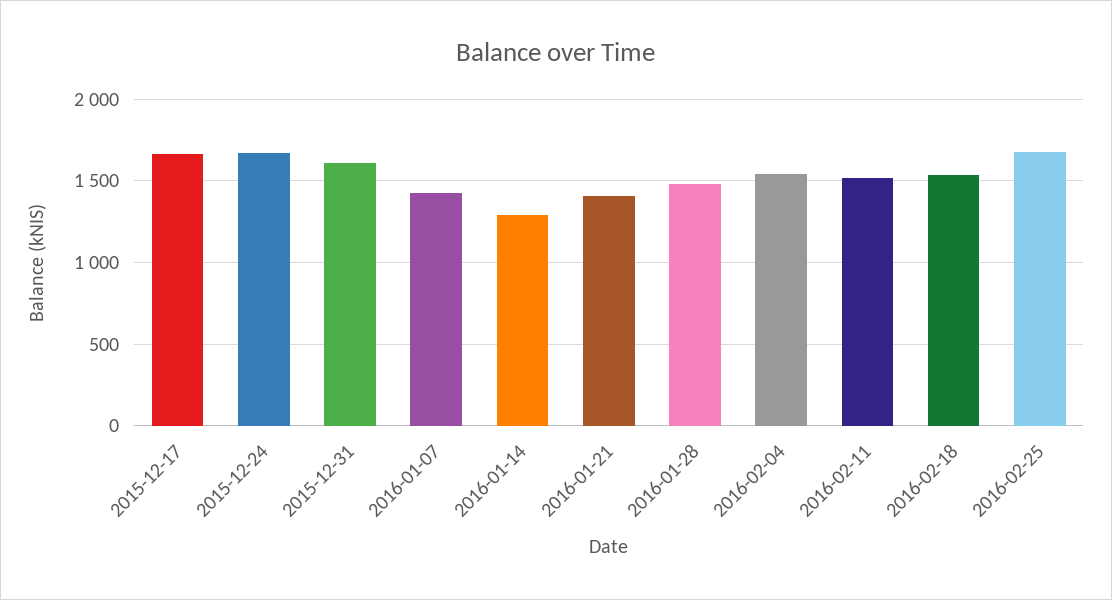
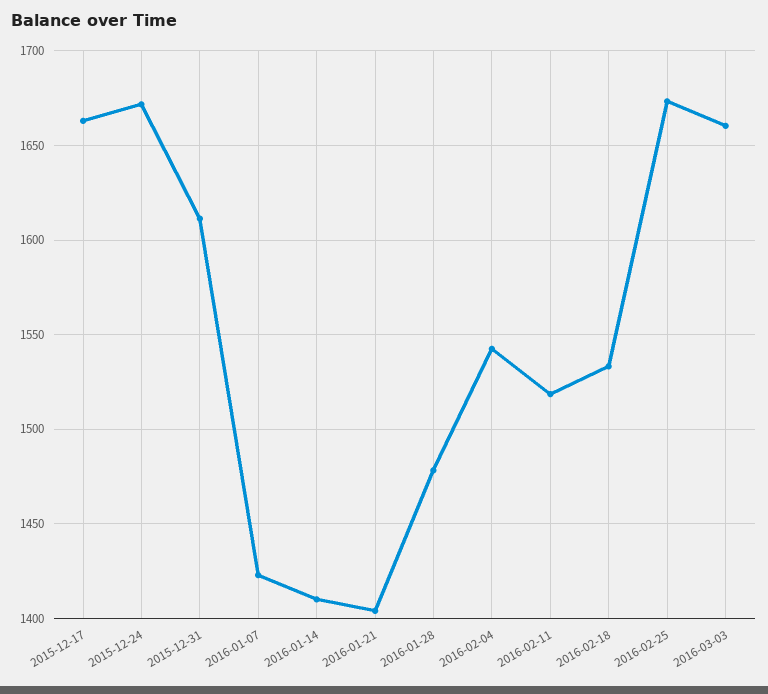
2016-01-14: 1300 -> 1410
2016-03-03: none -> 1660

